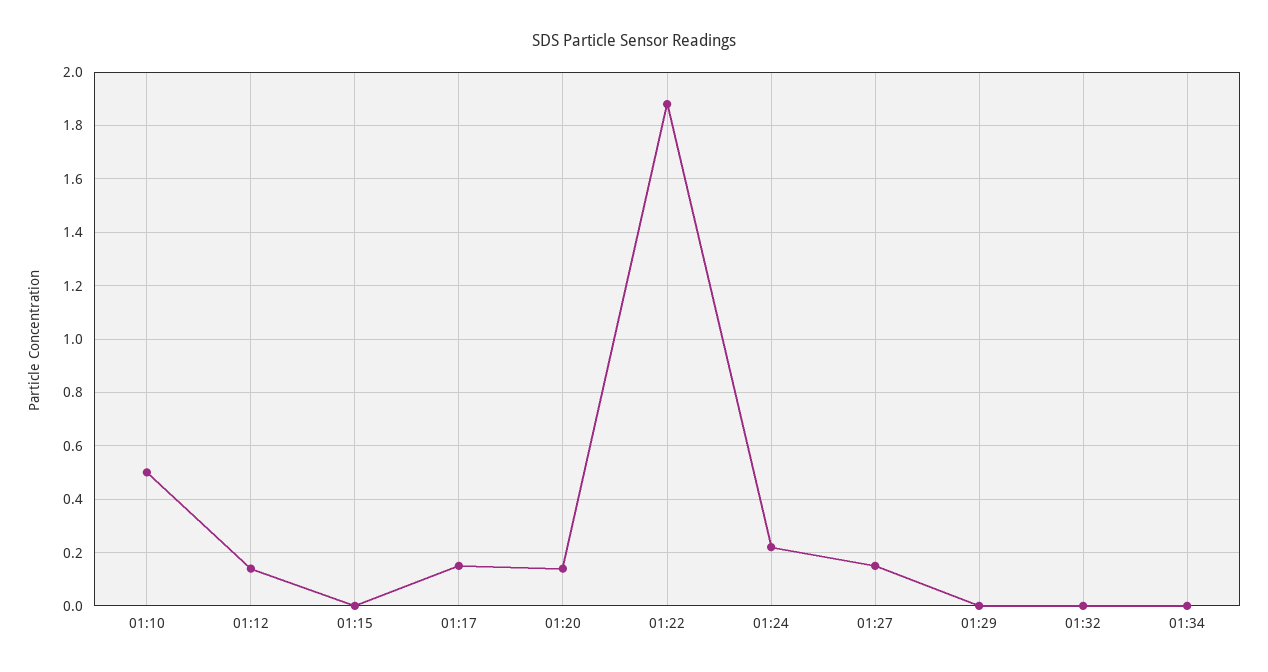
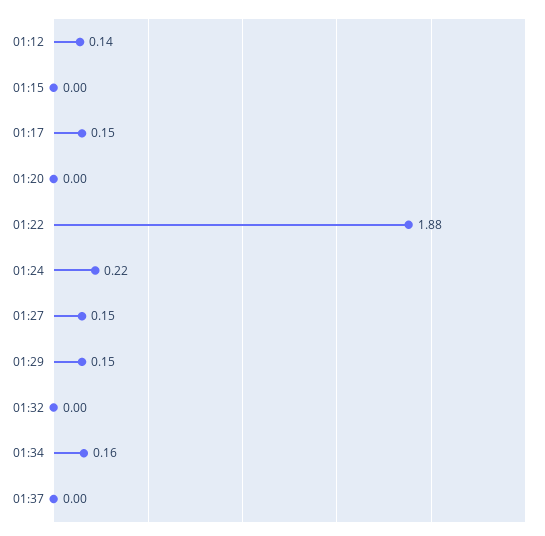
01:10: 0.5 -> none
01:20: 0.15 -> 0
01:29: 0 -> 0.15
01:34: 0 -> 0.16
01:37: none -> 0

